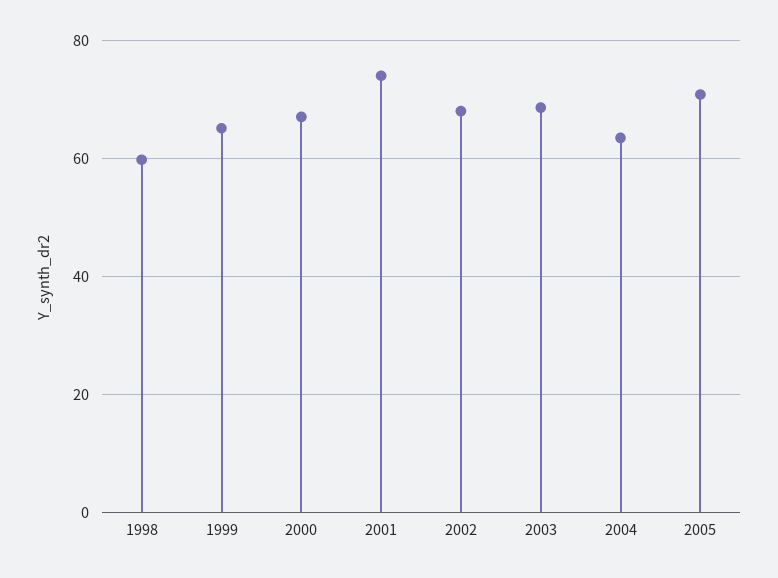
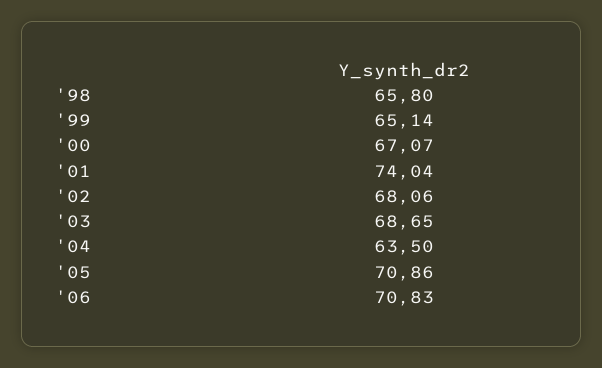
1998: 60 -> 65.8
'06: none -> 70.83

